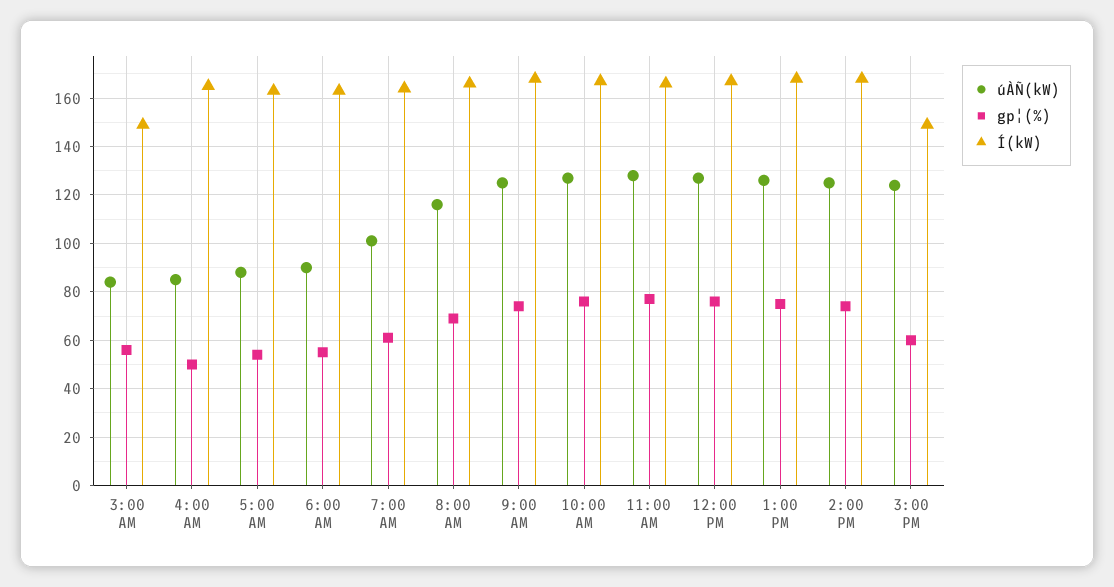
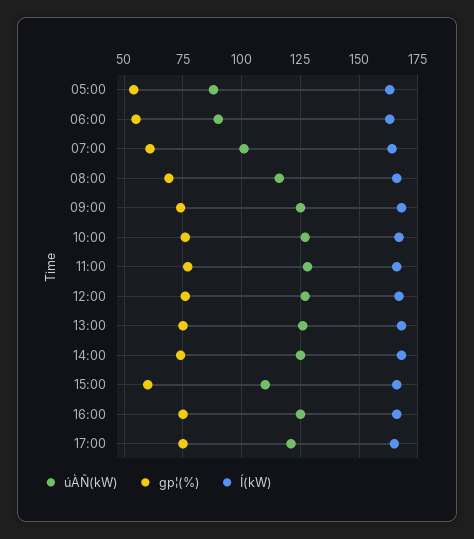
úÀÑ(kW), 3:00 AM: 85 -> none
gp¦(%), 3:00 AM: 55 -> none
Í(kW), 3:00 AM: 150 -> none
úÀÑ(kW), 4:00 AM: 85 -> none
gp¦(%), 4:00 AM: 50 -> none
Í(kW), 4:00 AM: 165 -> none
úÀÑ(kW), 3:00 PM: 125 -> 110
Í(kW), 3:00 PM: 150 -> 165
úÀÑ(kW), 16:00: none -> 125
gp¦(%), 16:00: none -> 75
Í(kW), 16:00: none -> 165
úÀÑ(kW), 17:00: none -> 120
gp¦(%), 17:00: none -> 75
Í(kW), 17:00: none -> 165

